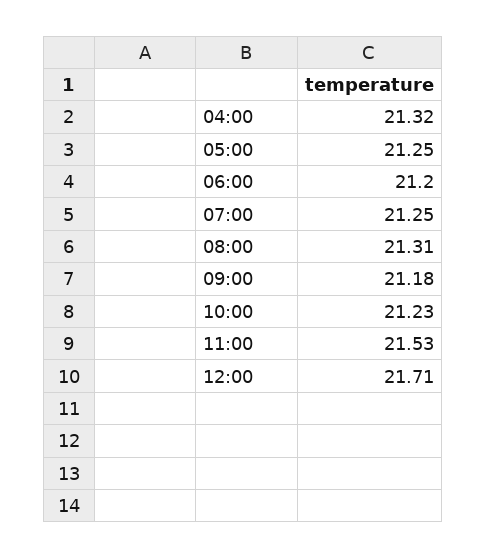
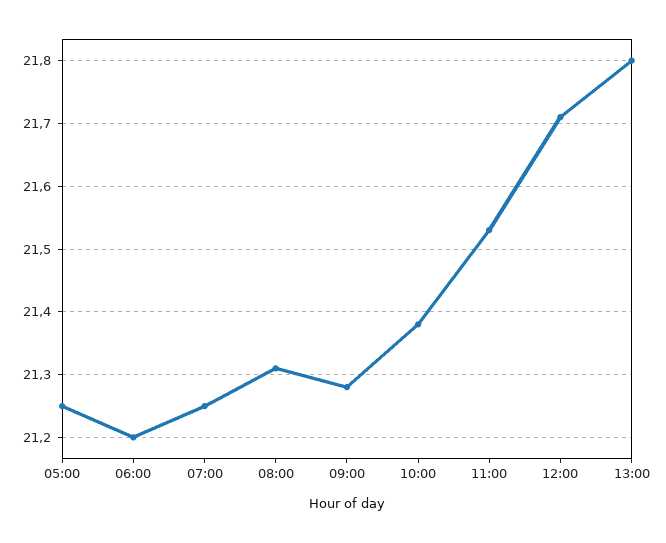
04:00: 21.32 -> none
09:00: 21.18 -> 21.28
10:00: 21.23 -> 21.38
13:00: none -> 21.8

